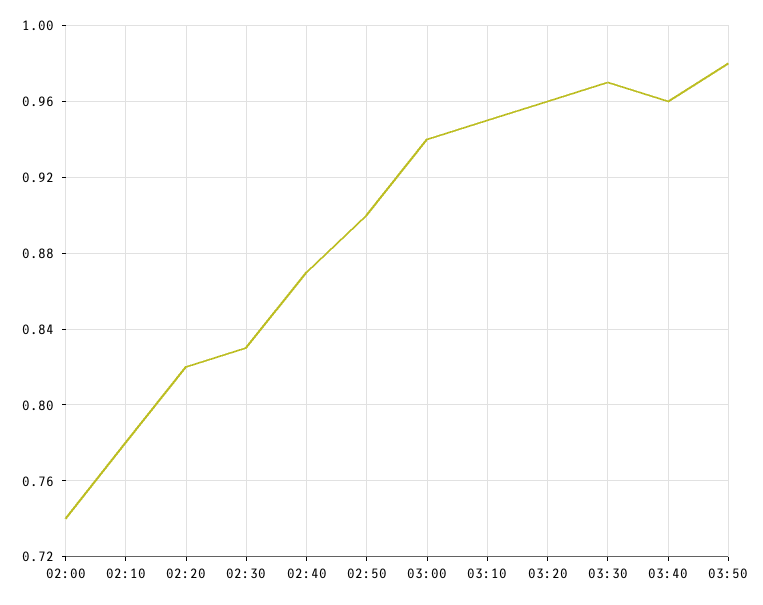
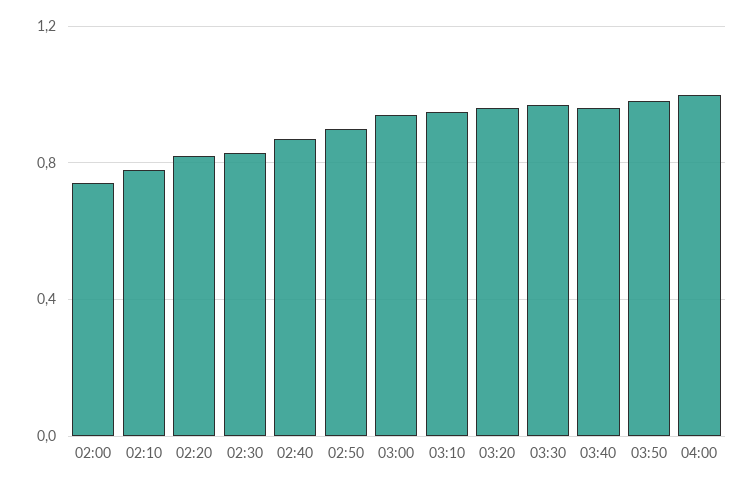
04:00: none -> 1

